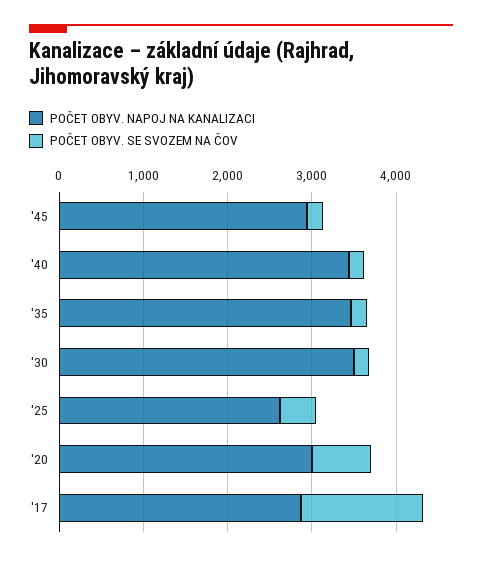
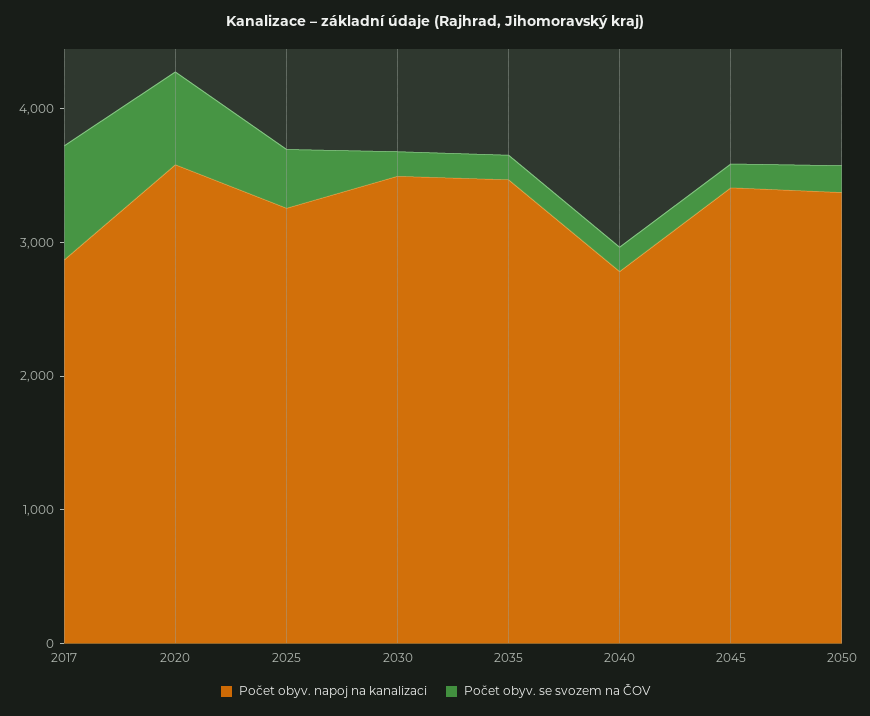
POČET OBYV. NAPOJ NA KANALIZACI, '45: 3000 -> 3400
POČET OBYV. NAPOJ NA KANALIZACI, '40: 3400 -> 2800
POČET OBYV. NAPOJ NA KANALIZACI, '25: 2600 -> 3200
POČET OBYV. NAPOJ NA KANALIZACI, '20: 3000 -> 3600
POČET OBYV. SE SVOZEM NA ČOV, '17: 1400 -> 800
POČET OBYV. NAPOJ NA KANALIZACI, 2050: none -> 3400
POČET OBYV. SE SVOZEM NA ČOV, 2050: none -> 200

